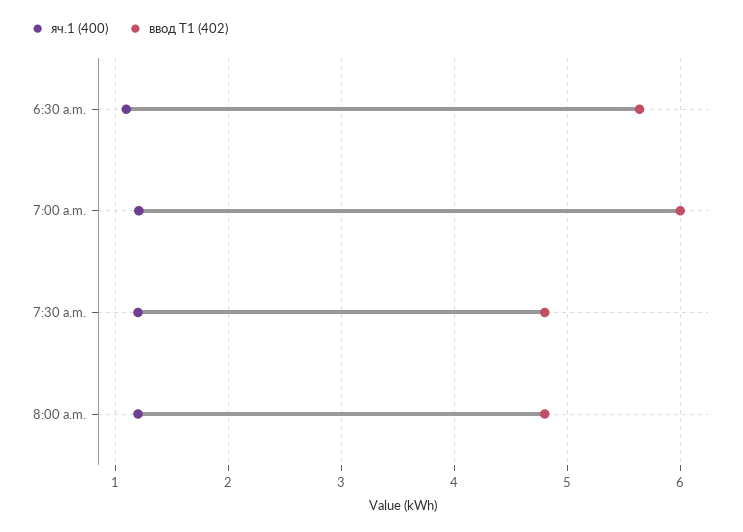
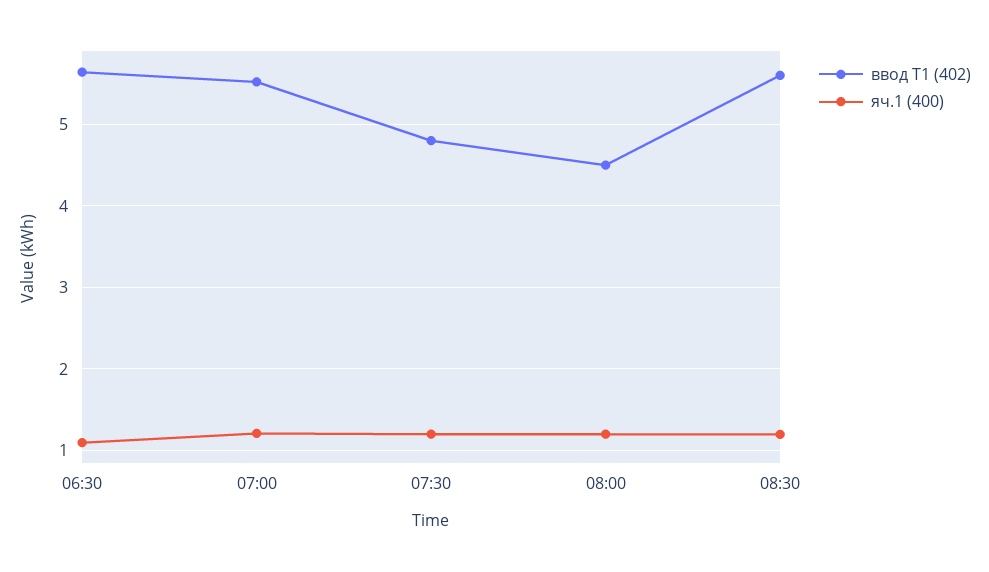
ввод Т1 (402), 7:00 a.m.: 6 -> 5.5
ввод Т1 (402), 8:00 a.m.: 4.8 -> 4.5
ввод Т1 (402), 08:30: none -> 5.6
яч.1 (400), 08:30: none -> 1.2

